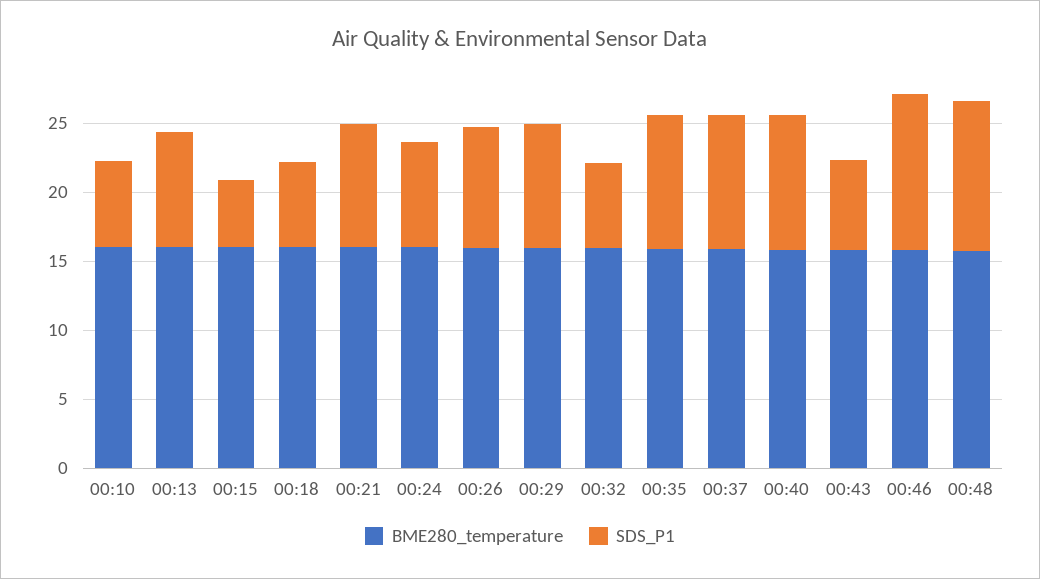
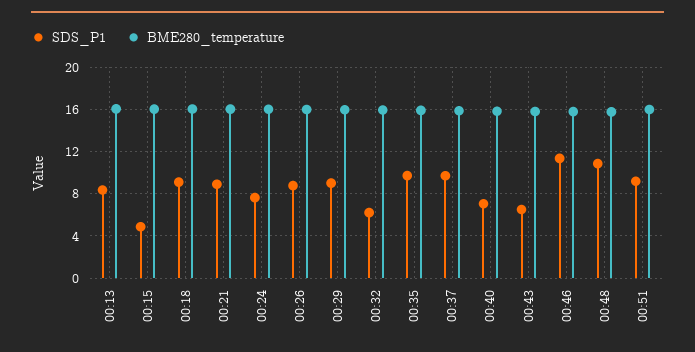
BME280_temperature, 00:10: 16 -> none
SDS_P1, 00:10: 6 -> none
SDS_P1, 00:18: 6 -> 9
SDS_P1, 00:40: 10 -> 7
SDS_P1, 00:51: none -> 9
BME280_temperature, 00:51: none -> 16

